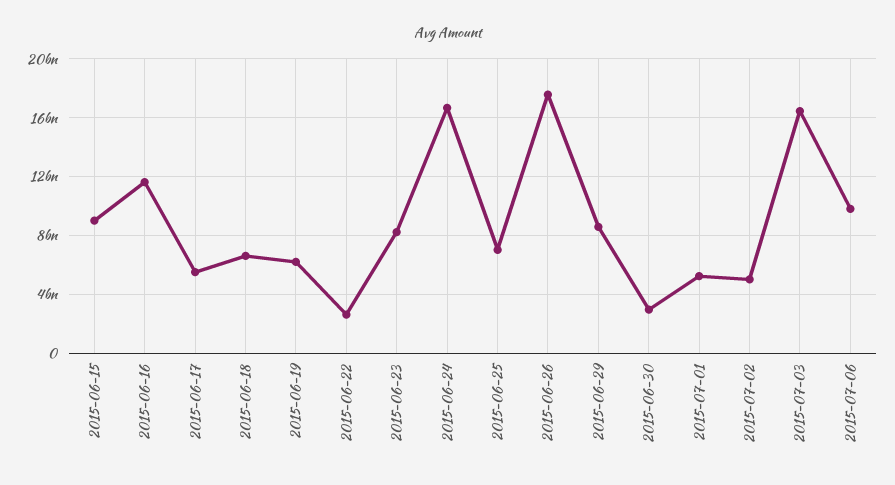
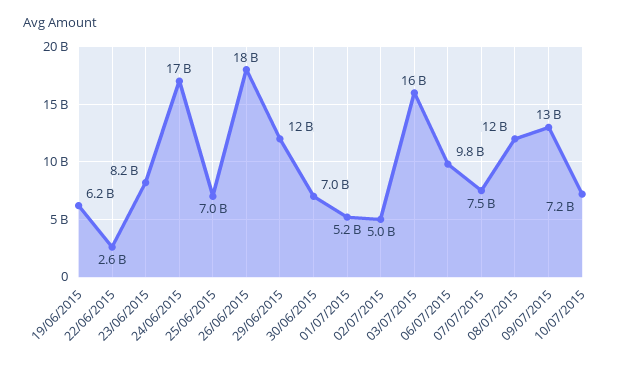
2015-06-15: 9000000000 -> none
2015-06-16: 11500000000 -> none
2015-06-17: 5500000000 -> none
2015-06-18: 6500000000 -> none
2015-06-29: 8500000000 -> 12000000000
2015-06-30: 3000000000 -> 7000000000
07/07/2015: none -> 7500000000
08/07/2015: none -> 12000000000
09/07/2015: none -> 13000000000
10/07/2015: none -> 7200000000

